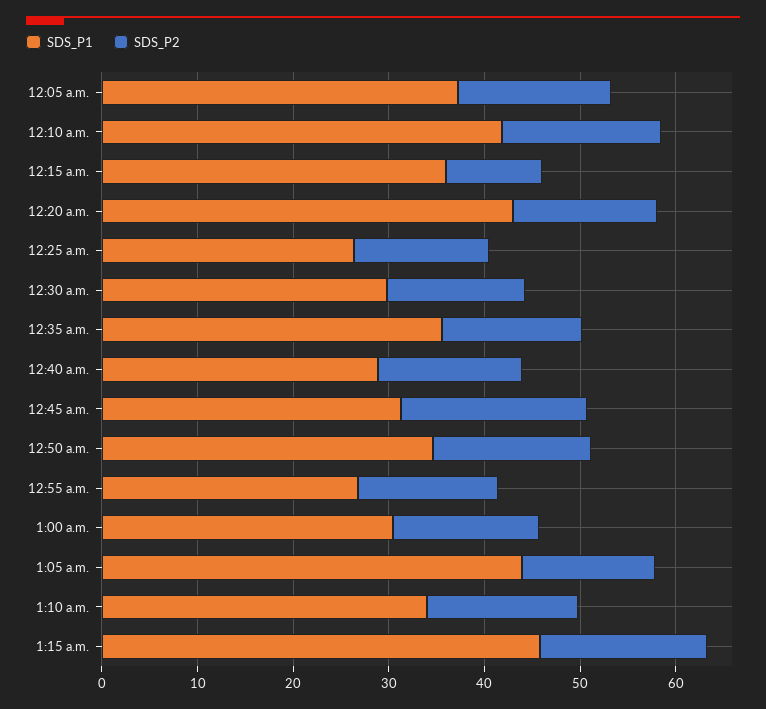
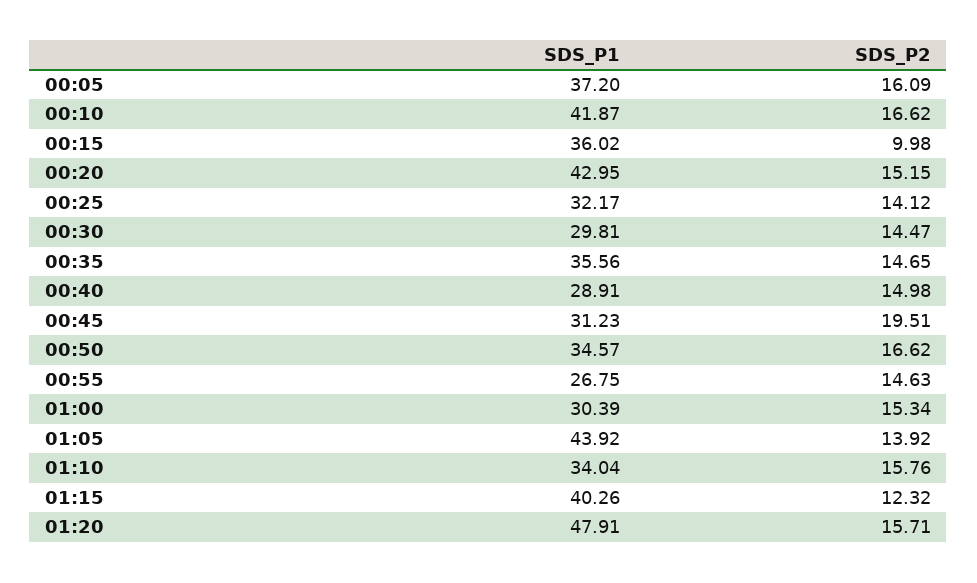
SDS_P1, 12:25 a.m.: 26 -> 32.17
SDS_P1, 1:15 a.m.: 46 -> 40.26
SDS_P2, 1:15 a.m.: 18 -> 12.32
SDS_P1, 01:20: none -> 47.91
SDS_P2, 01:20: none -> 15.71

